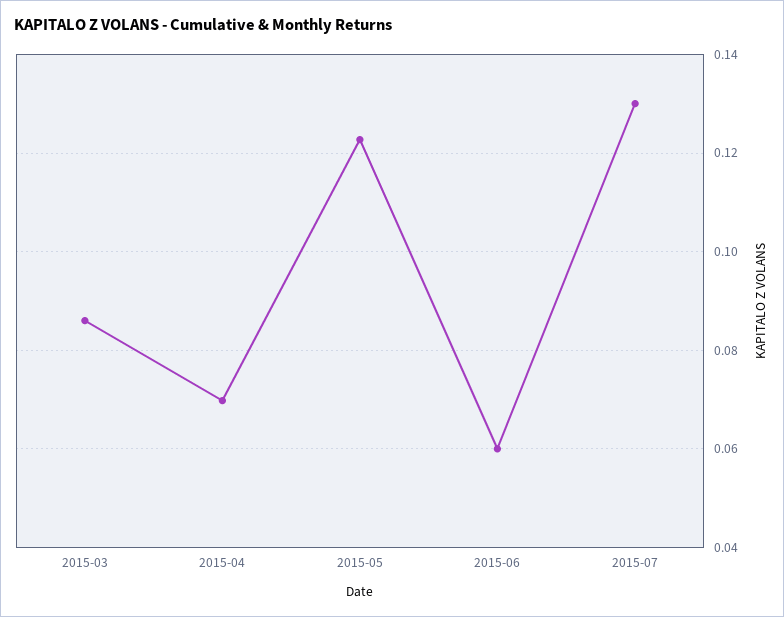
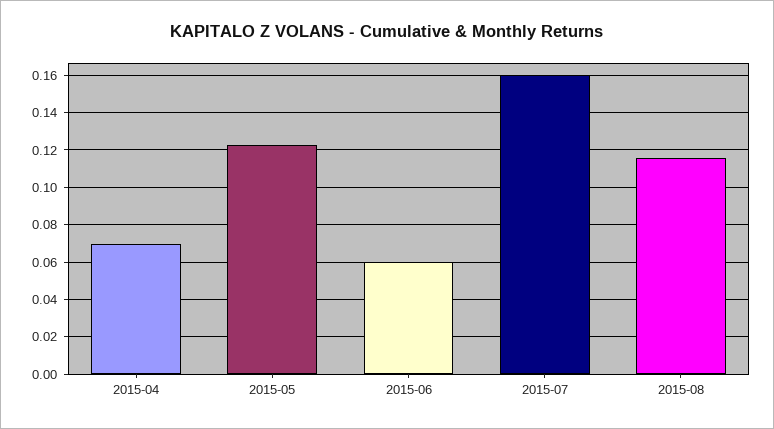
2015-03: 0.086 -> none
2015-07: 0.13 -> 0.16
2015-08: none -> 0.115

